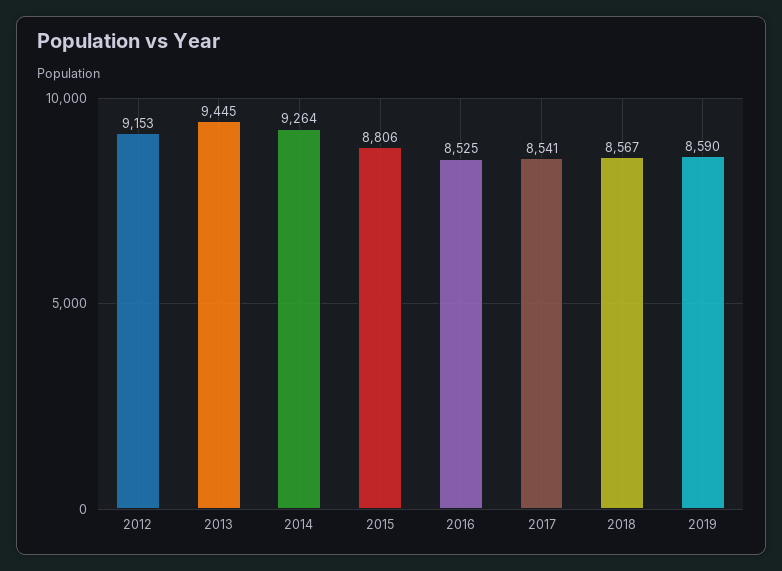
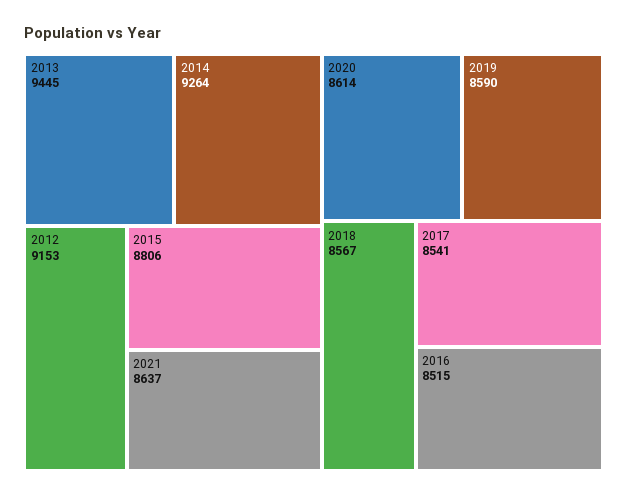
2016: 8525 -> 8515
2021: none -> 8637
2020: none -> 8614

